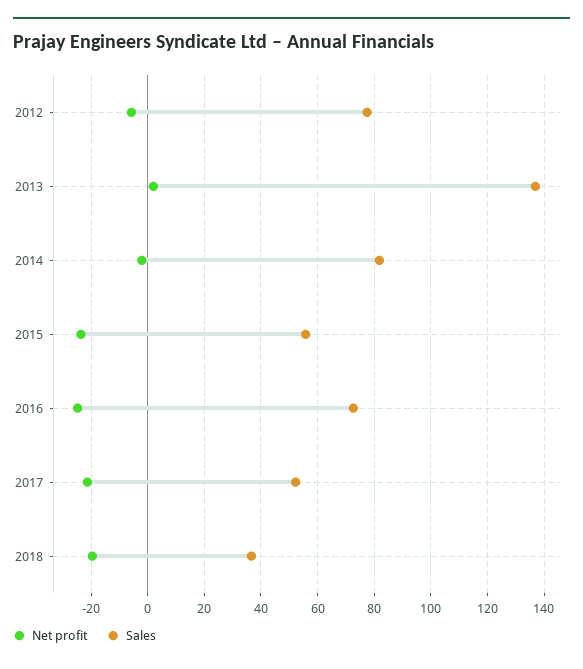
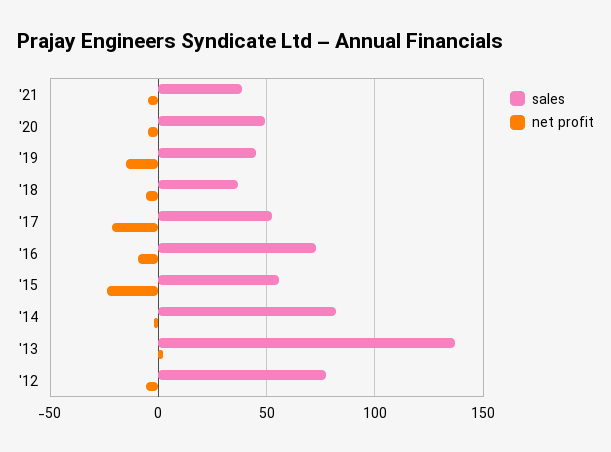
Net profit, 2016: -25 -> -10
Net profit, 2018: -20 -> -5
Sales, '21: none -> 40
Net profit, '21: none -> -5
Sales, '20: none -> 50
Net profit, '20: none -> -5
Sales, '19: none -> 45
Net profit, '19: none -> -15

